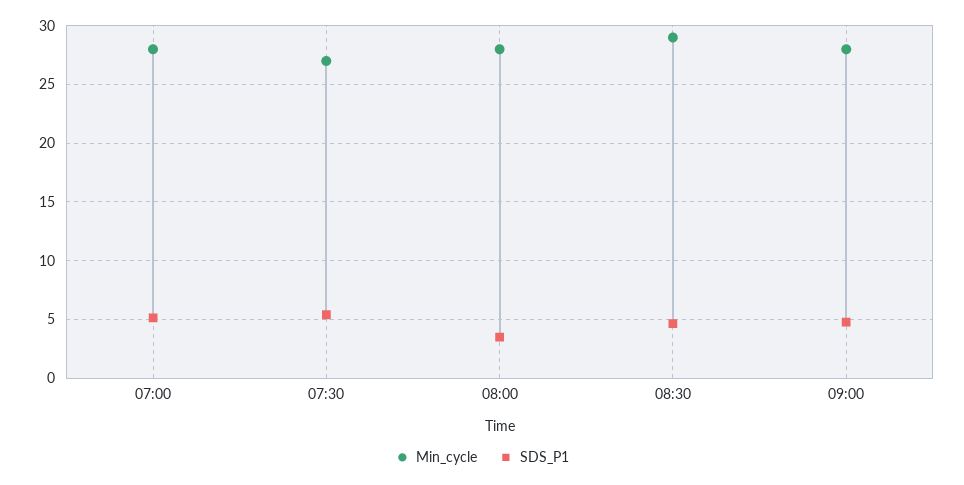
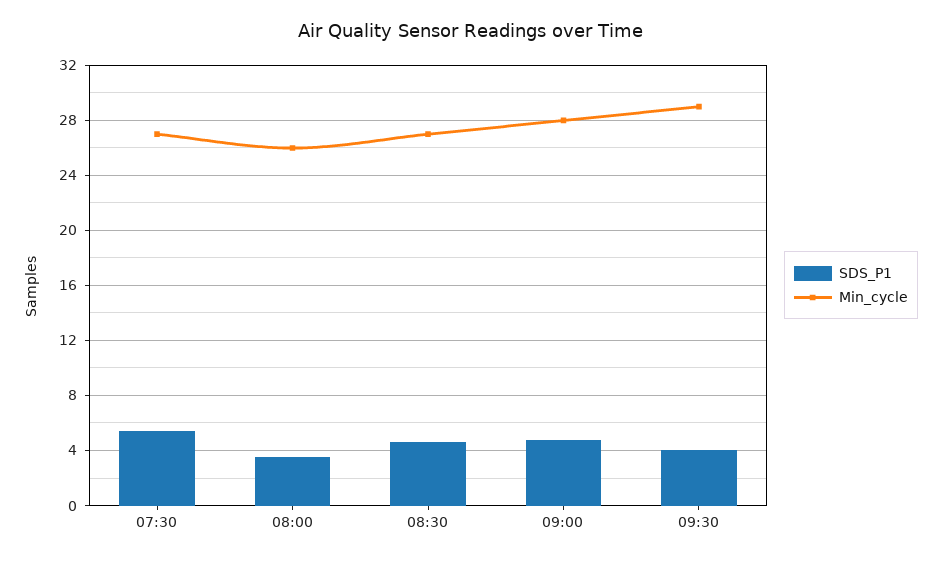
Min_cycle, 07:00: 28 -> none
SDS_P1, 07:00: 5 -> none
Min_cycle, 08:00: 28 -> 26
Min_cycle, 08:30: 29 -> 27
SDS_P1, 09:30: none -> 4
Min_cycle, 09:30: none -> 29

